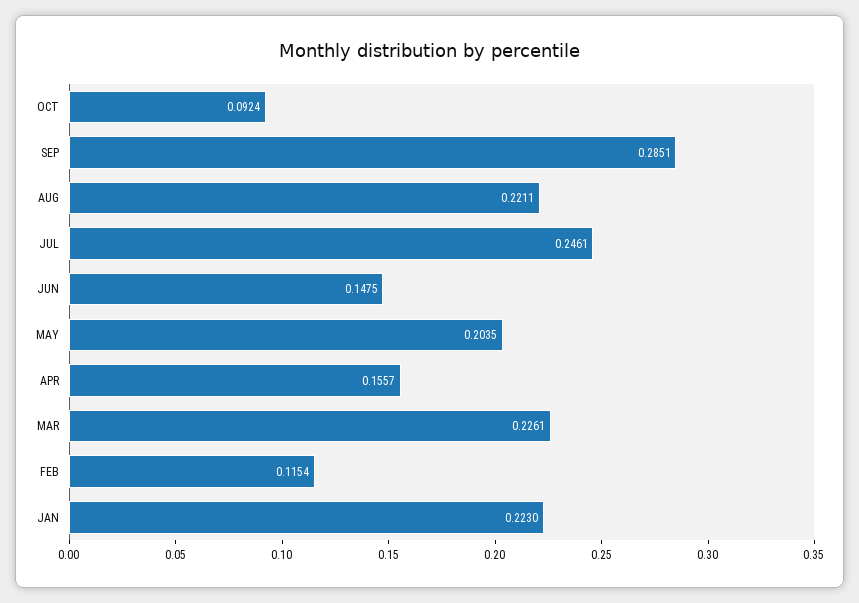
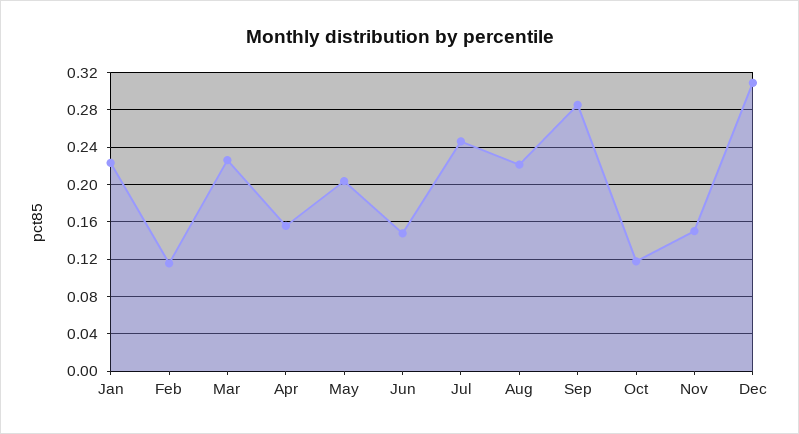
OCT: 0.0924 -> 0.12
Nov: none -> 0.15
Dec: none -> 0.31

